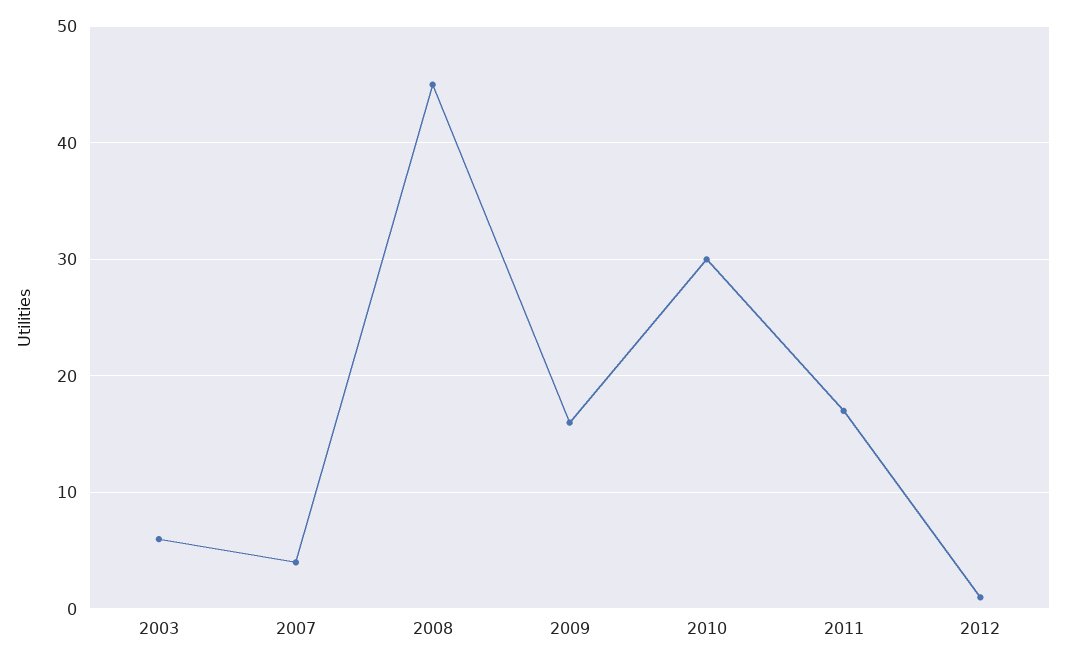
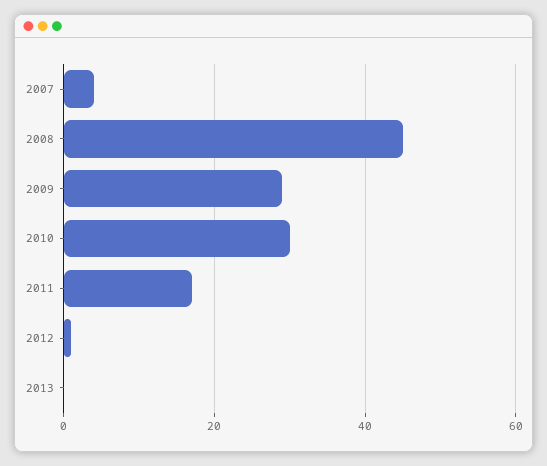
2003: 6 -> none
2009: 16 -> 30
2013: none -> 0

